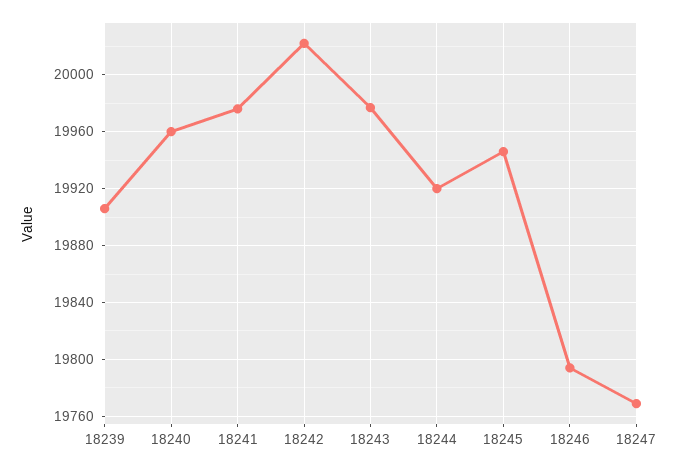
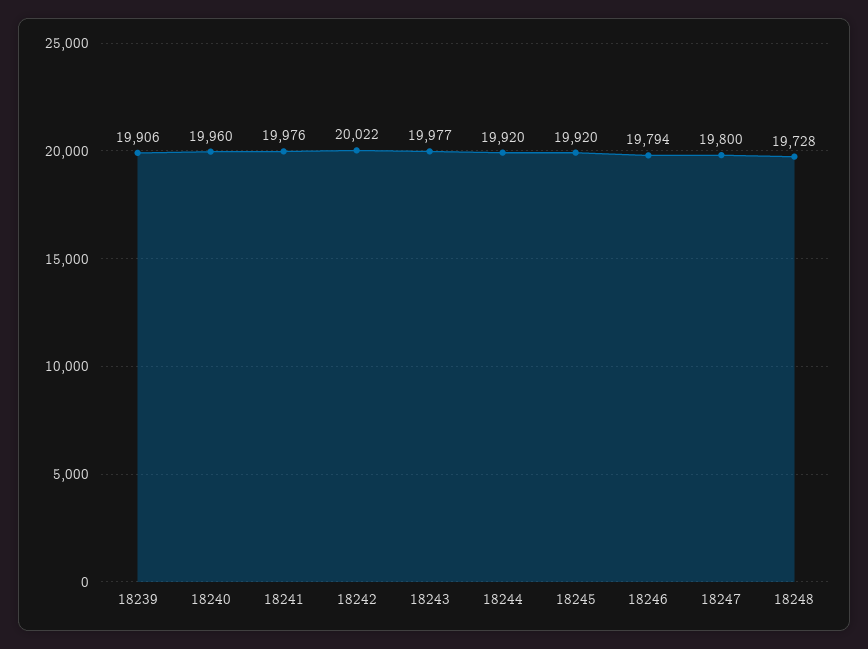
18245: 19945 -> 19920
18247: 19770 -> 19800
18248: none -> 19728

